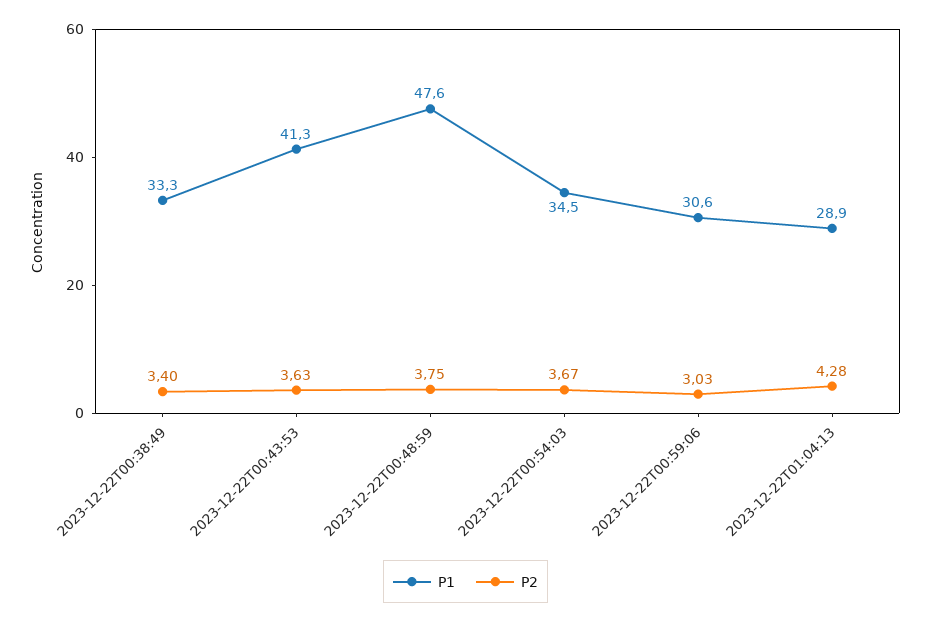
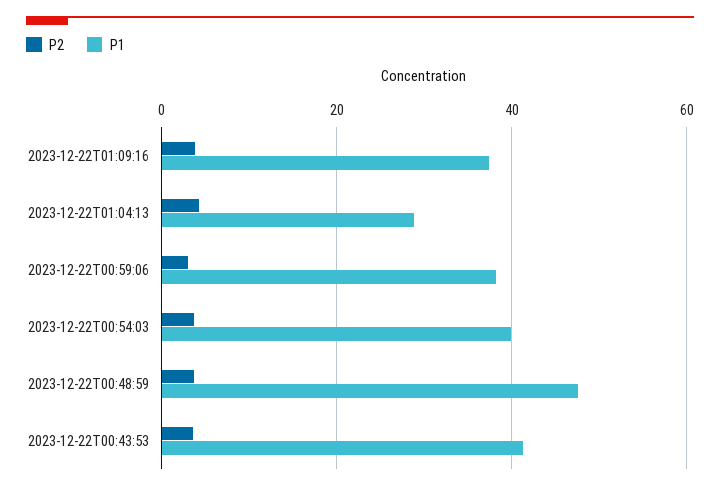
P1, 2023-12-22T00:38:49: 33.3 -> none
P2, 2023-12-22T00:38:49: 3.4 -> none
P1, 2023-12-22T00:54:03: 34.5 -> 40
P1, 2023-12-22T00:59:06: 30.6 -> 38
P2, 2023-12-22T01:09:16: none -> 4
P1, 2023-12-22T01:09:16: none -> 38

